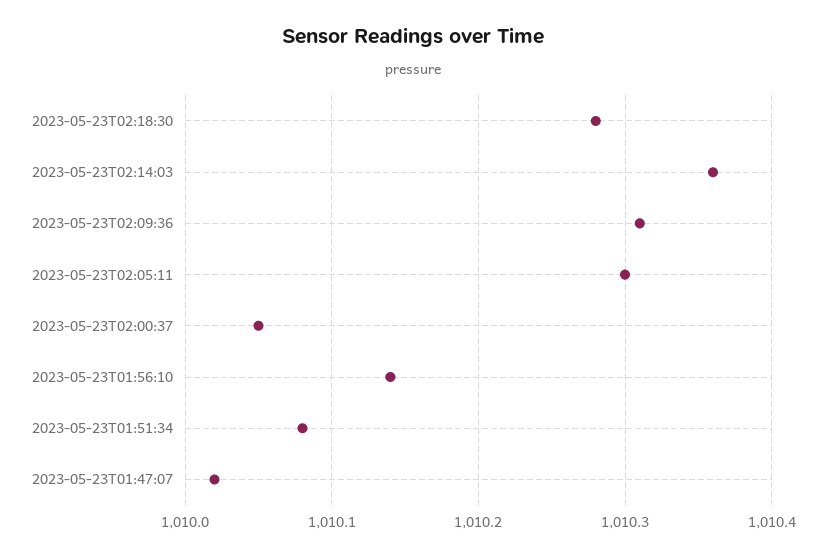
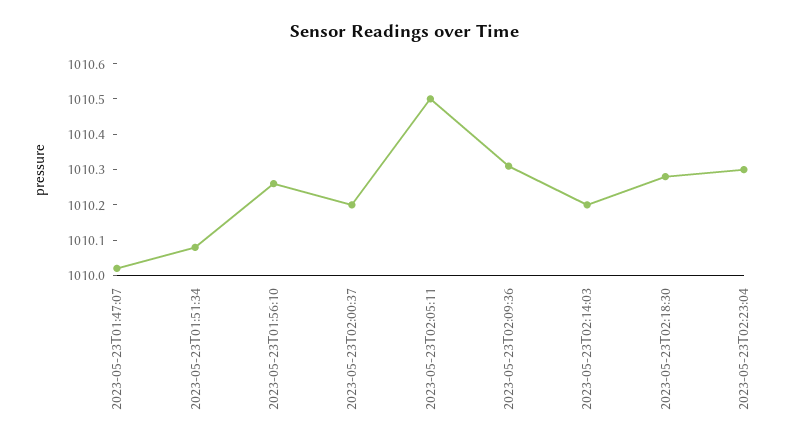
2023-05-23T02:14:03: 1010.36 -> 1010.2
2023-05-23T02:05:11: 1010.3 -> 1010.5
2023-05-23T02:00:37: 1010.05 -> 1010.2
2023-05-23T01:56:10: 1010.14 -> 1010.25
2023-05-23T02:23:04: none -> 1010.3

